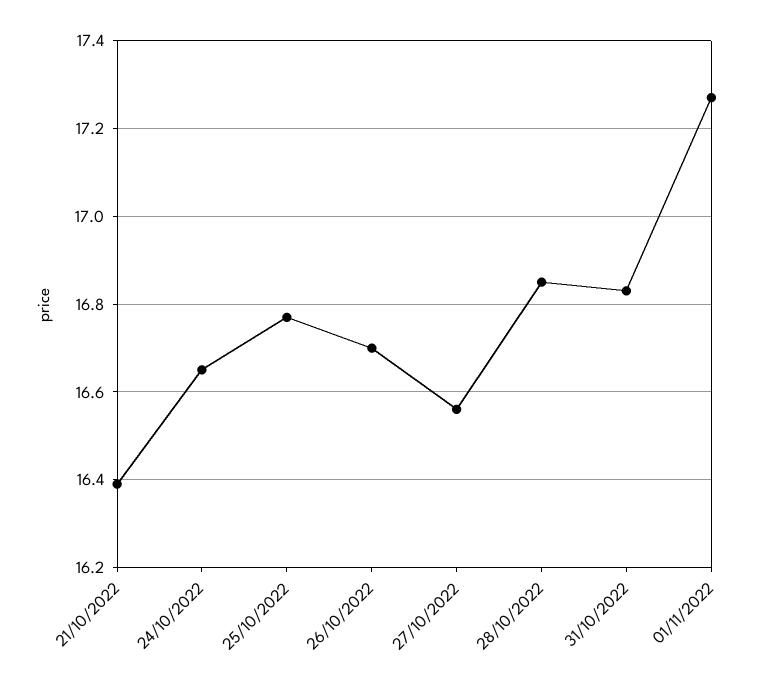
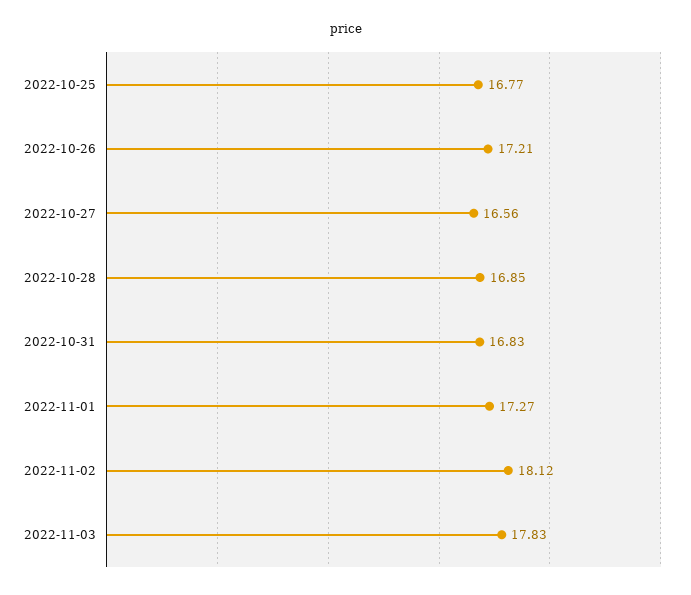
21/10/2022: 16.4 -> none
24/10/2022: 16.65 -> none
26/10/2022: 16.7 -> 17.21
2022-11-02: none -> 18.12
2022-11-03: none -> 17.83

